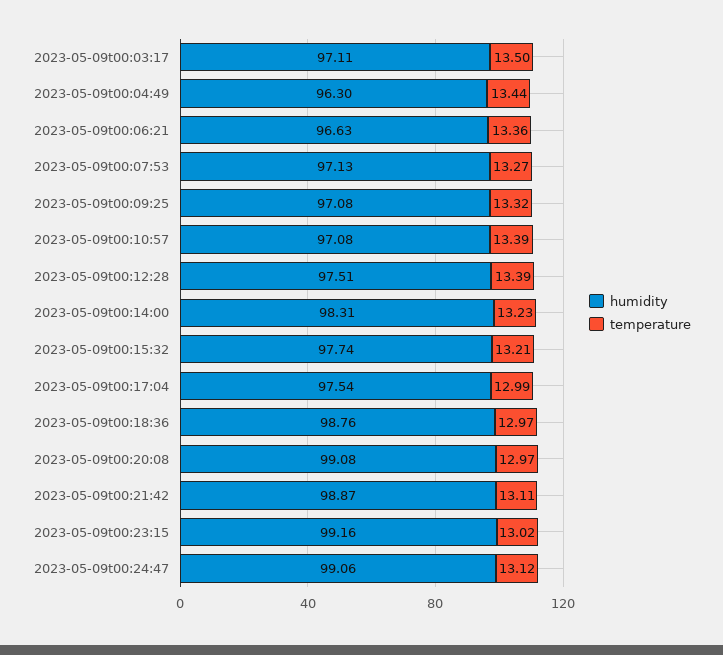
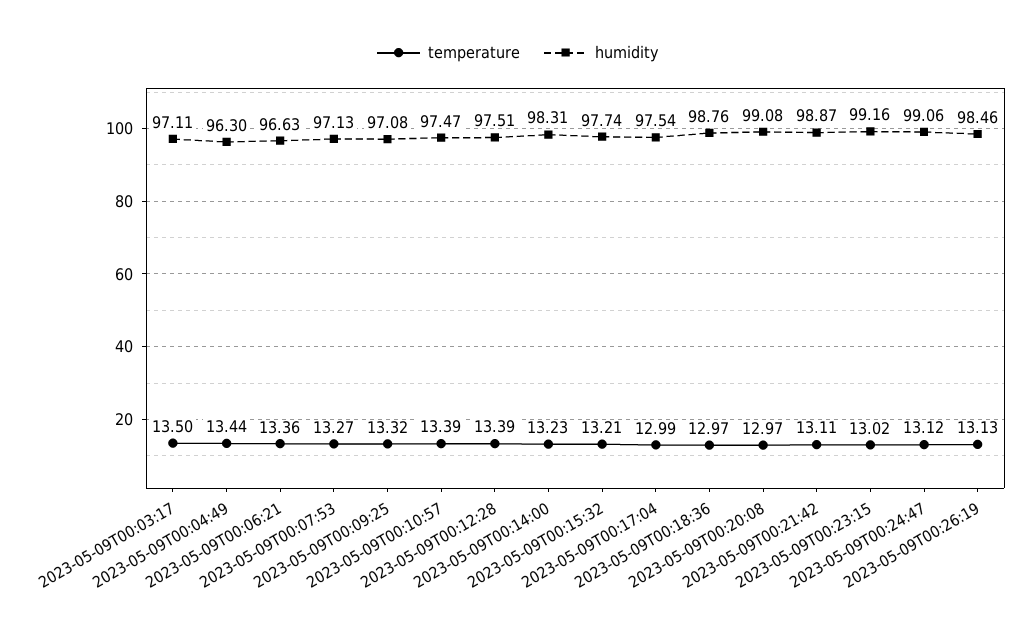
humidity, 2023-05-09t00:10:57: 97.08 -> 97.47
temperature, 2023-05-09T00:26:19: none -> 13.13
humidity, 2023-05-09T00:26:19: none -> 98.46

